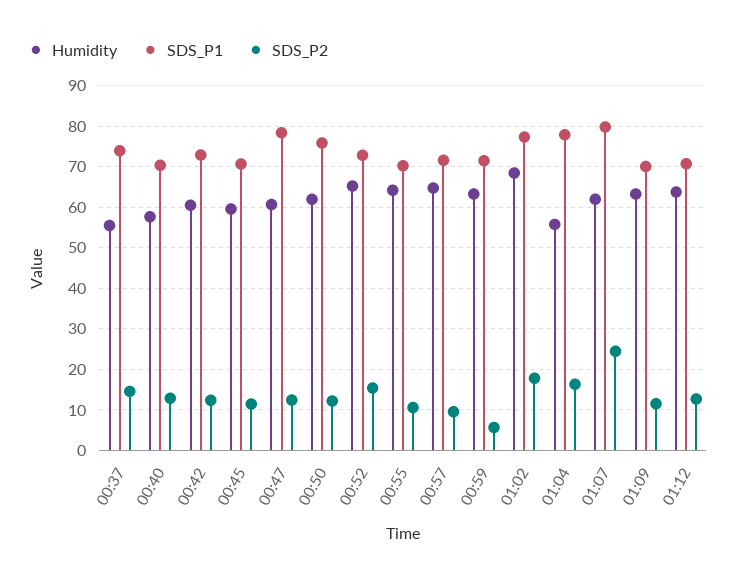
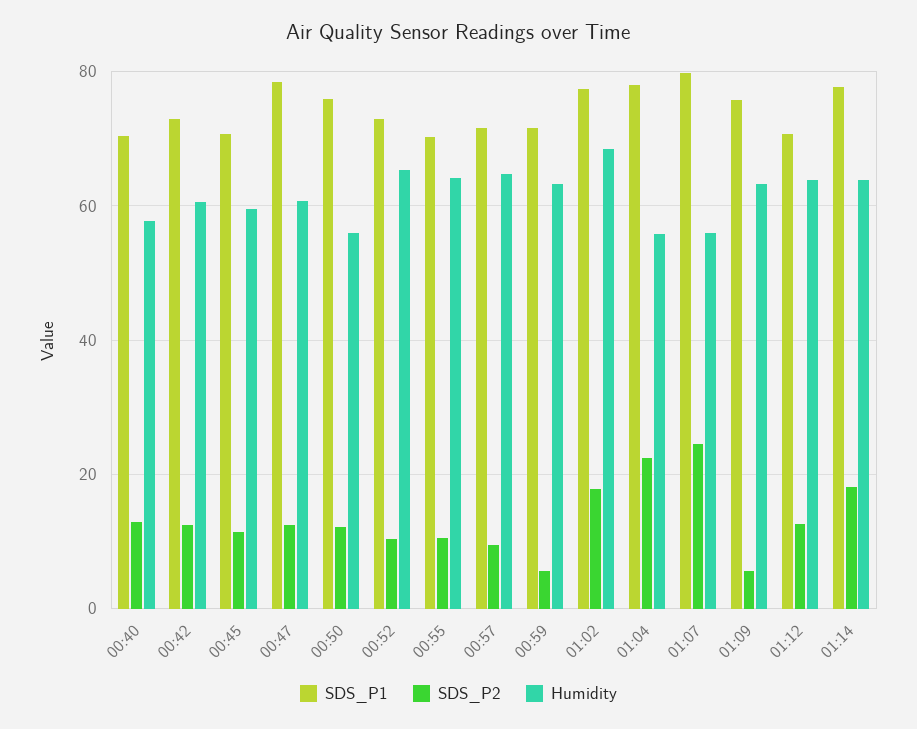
Humidity, 00:37: 56 -> none
SDS_P1, 00:37: 74 -> none
SDS_P2, 00:37: 14 -> none
Humidity, 00:50: 62 -> 56
SDS_P2, 00:52: 16 -> 10
SDS_P2, 01:04: 16 -> 22
Humidity, 01:07: 62 -> 56
SDS_P1, 01:09: 70 -> 76
SDS_P2, 01:09: 12 -> 6
SDS_P1, 01:14: none -> 78
SDS_P2, 01:14: none -> 18
Humidity, 01:14: none -> 64

